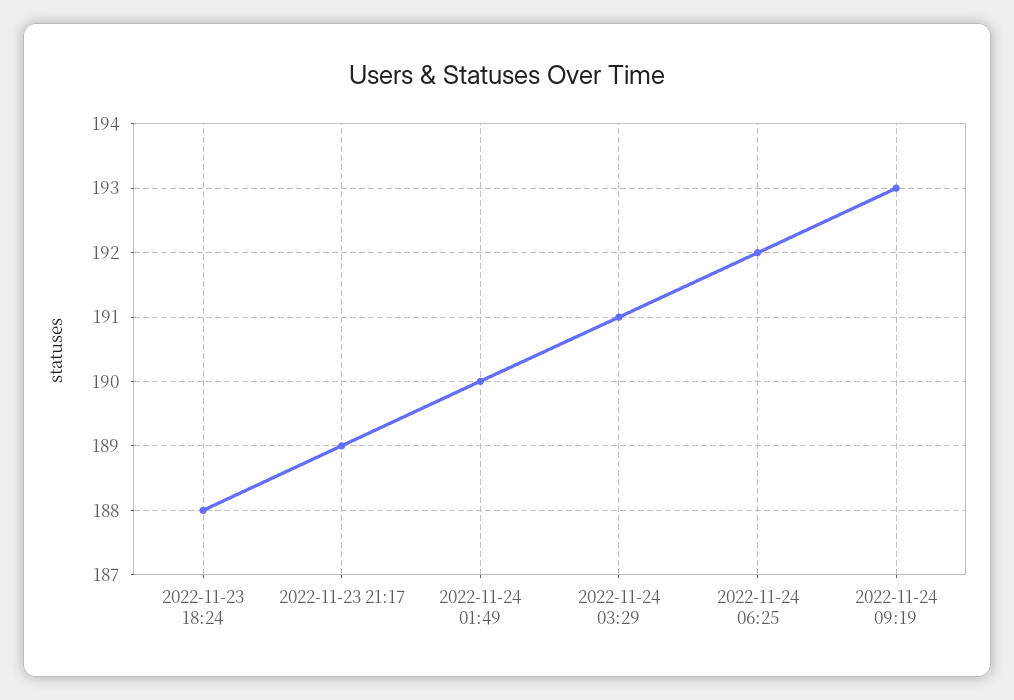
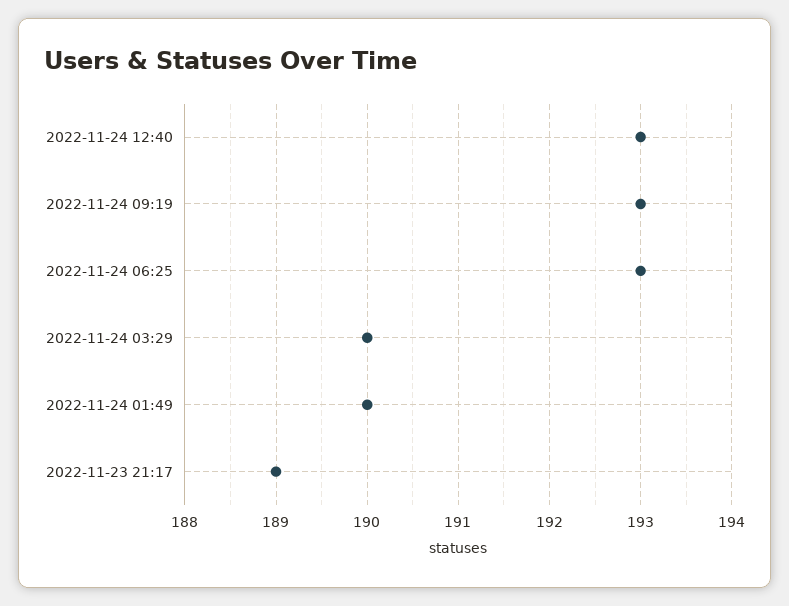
2022-11-23 18:24: 188 -> none
2022-11-24 03:29: 191 -> 190
2022-11-24 06:25: 192 -> 193
2022-11-24 12:40: none -> 193

